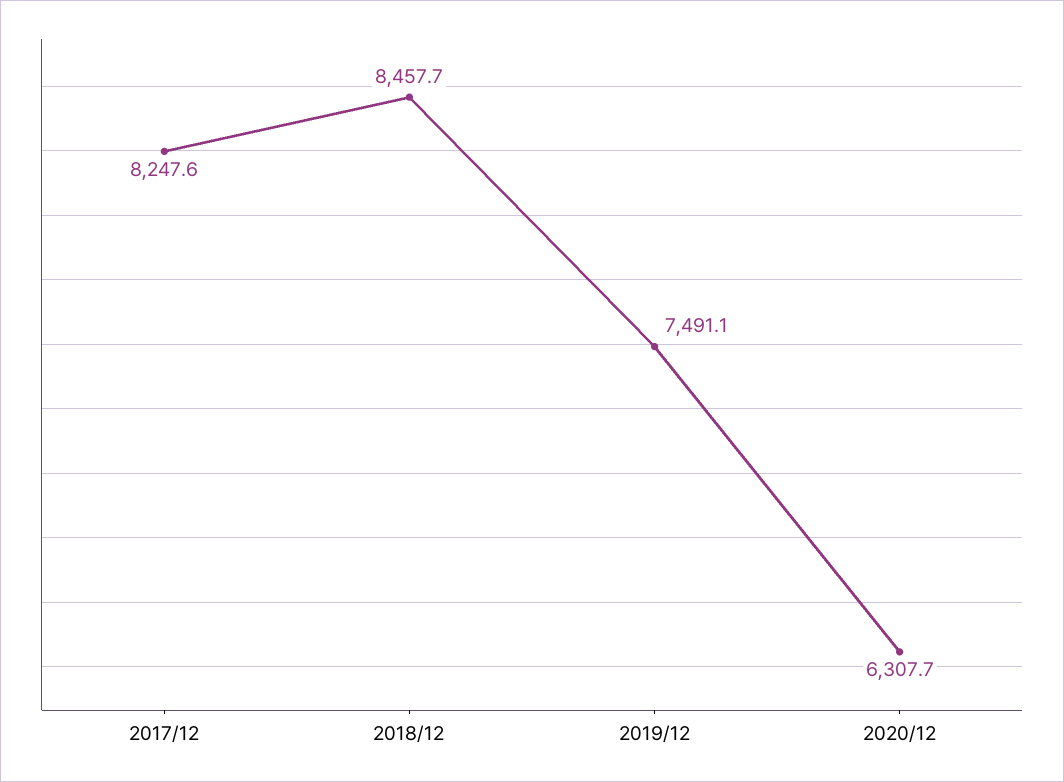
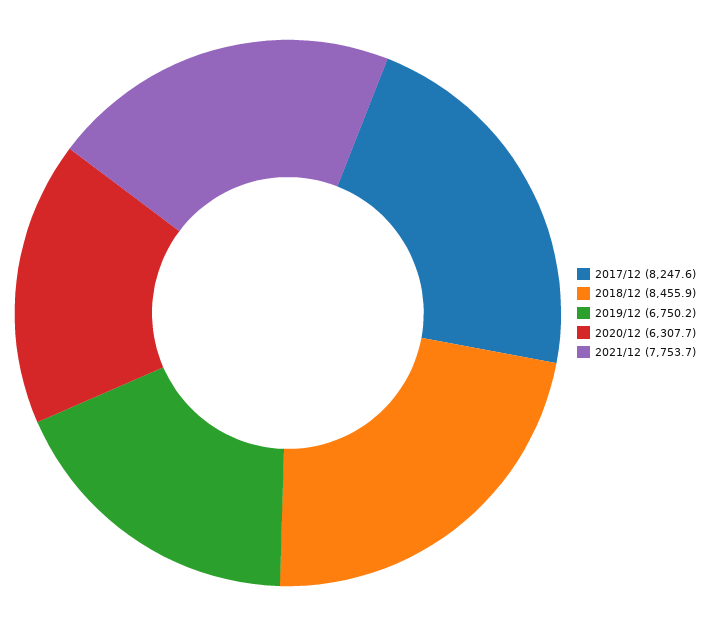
2018/12: 8457.7 -> 8455.9
2019/12: 7491.1 -> 6750.2
2021/12: none -> 7753.7

